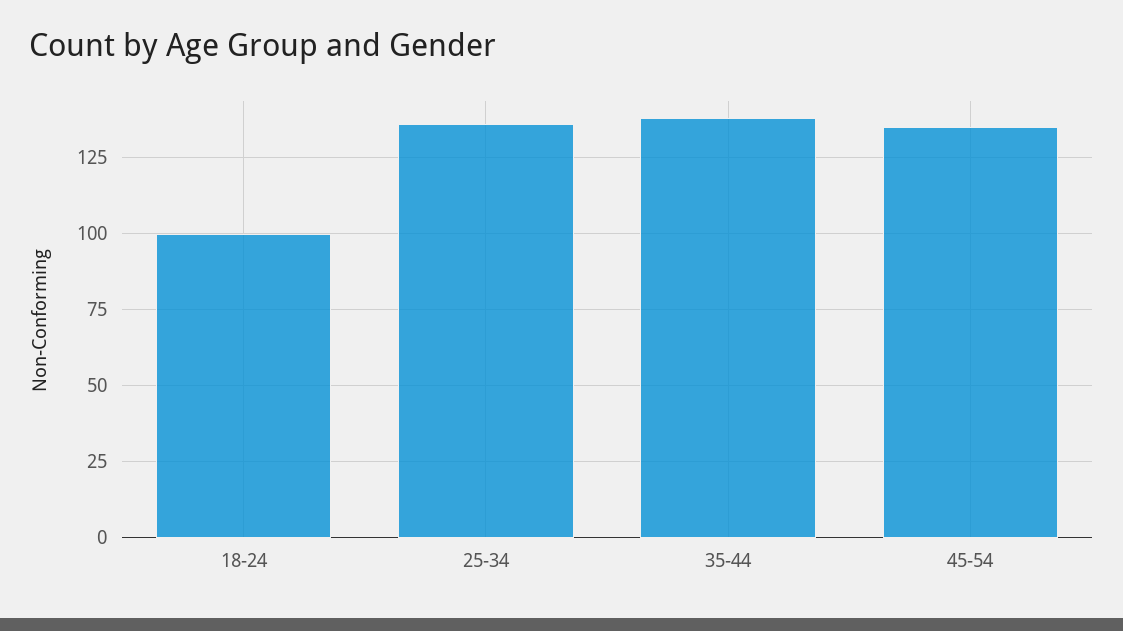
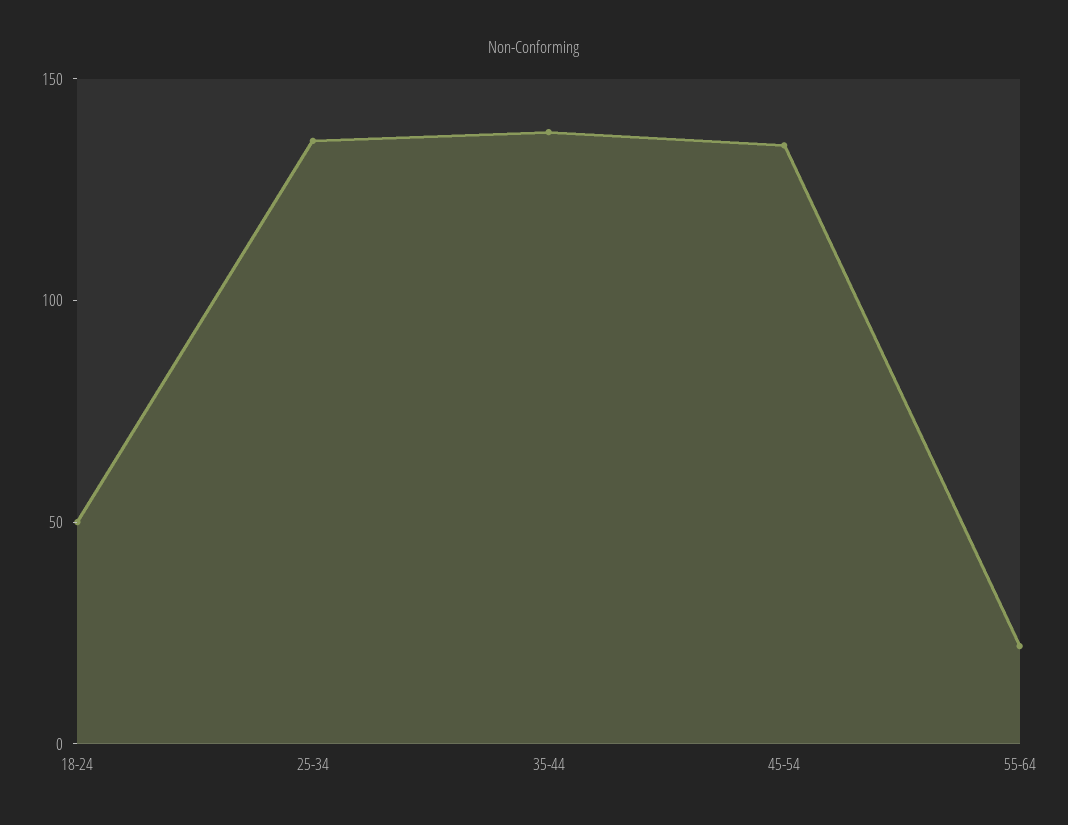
18-24: 100 -> 50
55-64: none -> 20

